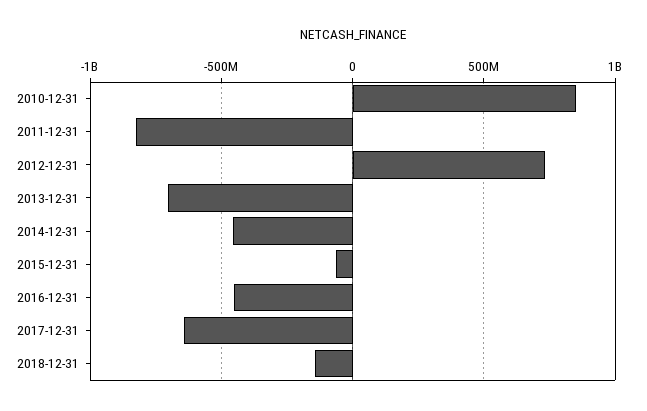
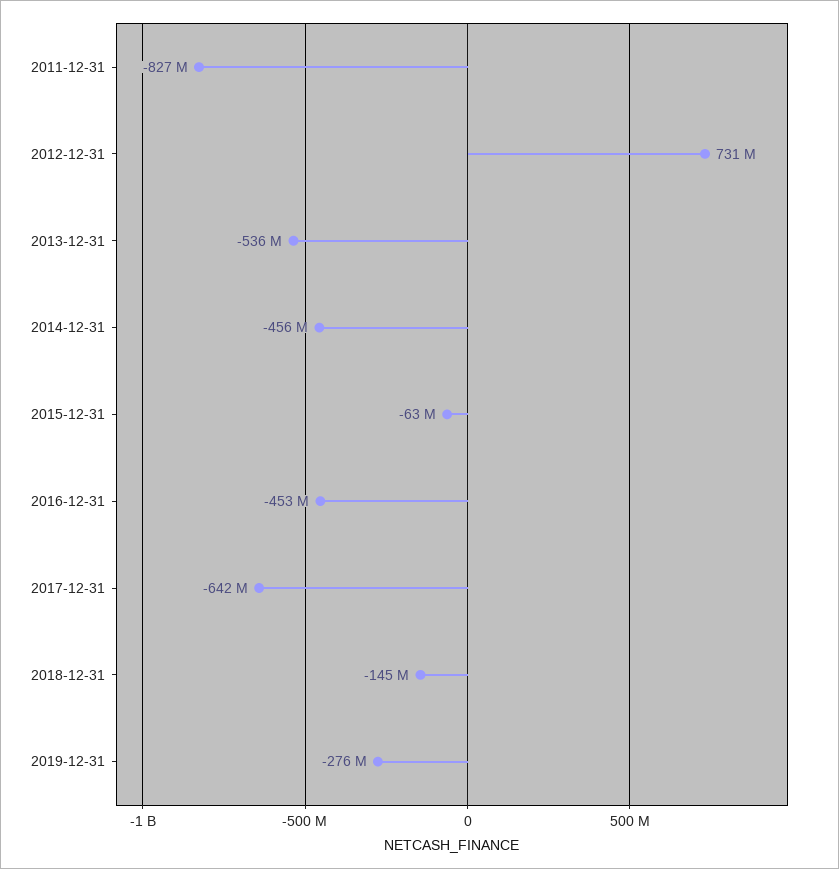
2010-12-31: 850000000 -> none
2013-12-31: -700000000 -> -536000000
2019-12-31: none -> -276000000

